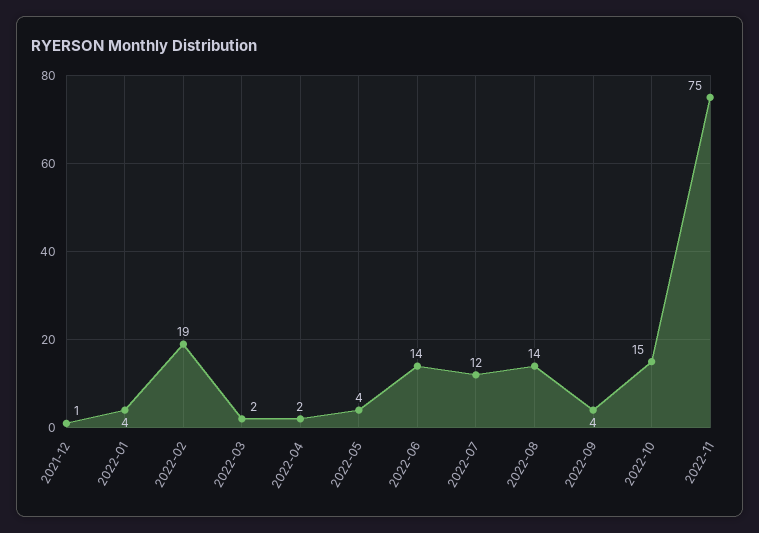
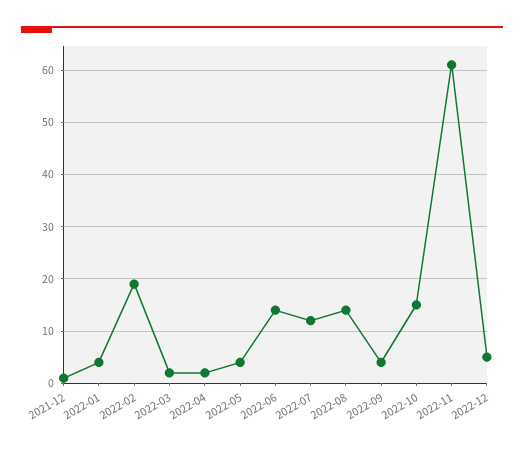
2022-11: 75 -> 60
2022-12: none -> 5

